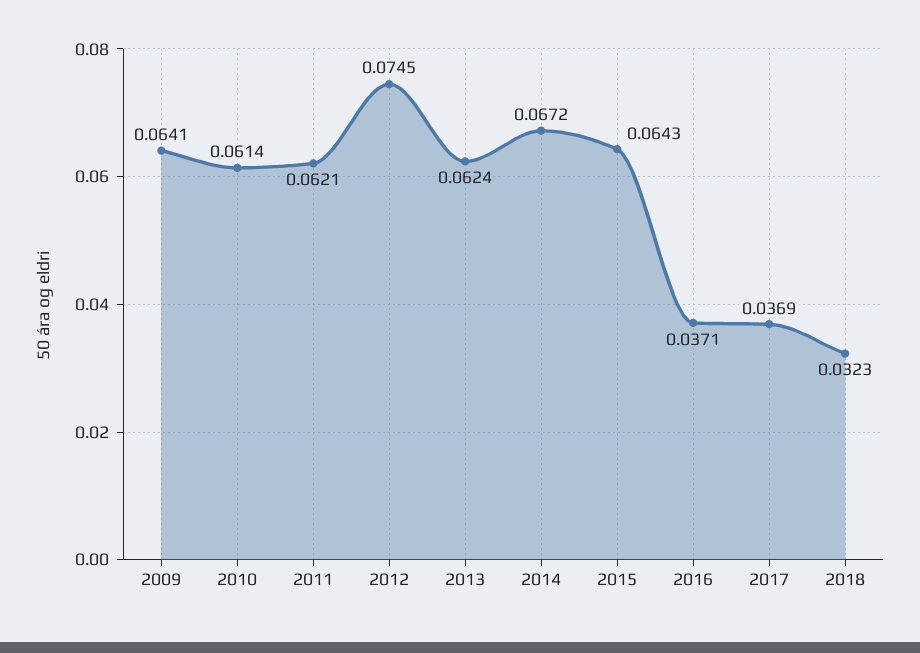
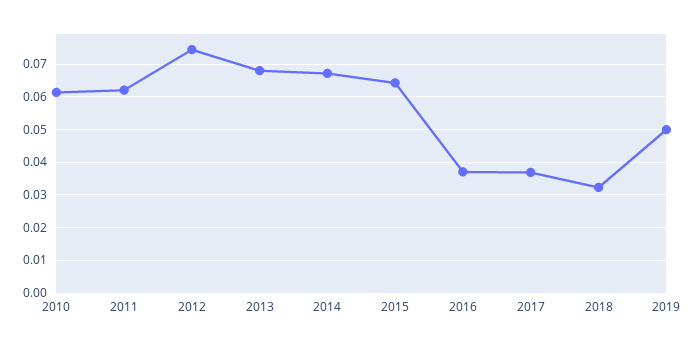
2009: 0.0641 -> none
2013: 0.0624 -> 0.068
2019: none -> 0.05

